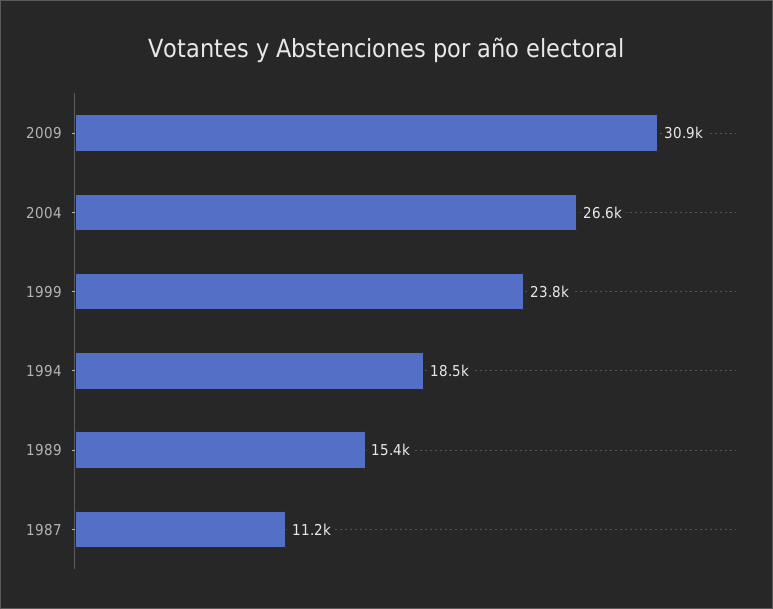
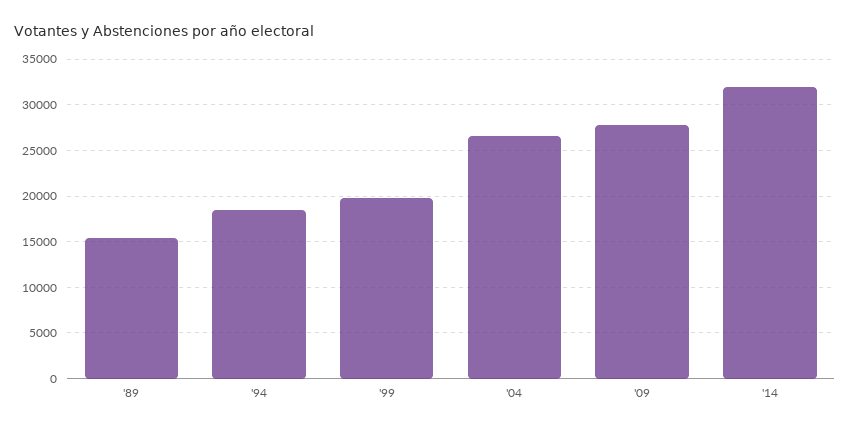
2009: 30900 -> 28000
1999: 23800 -> 20000
1987: 11200 -> none
'14: none -> 32000

